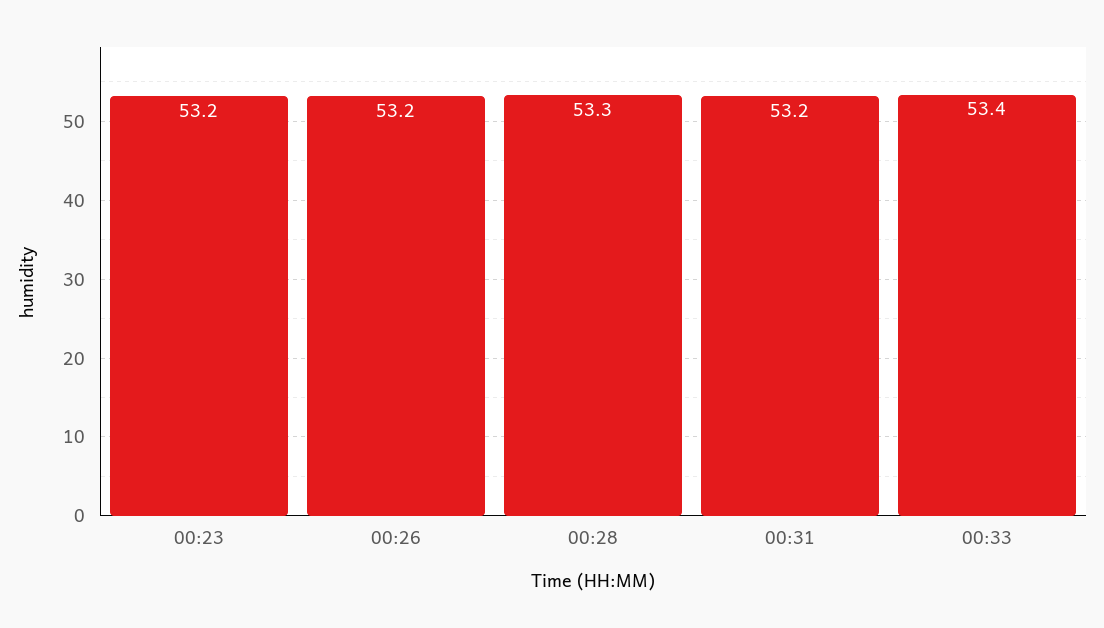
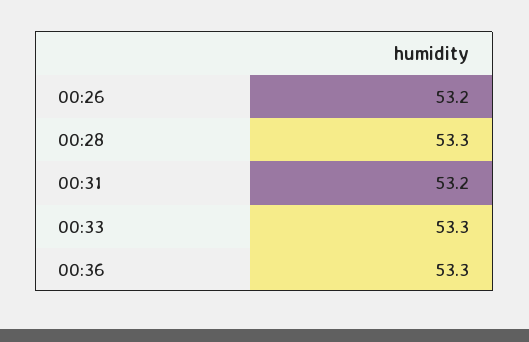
00:23: 53.2 -> none
00:33: 53.4 -> 53.3
00:36: none -> 53.3

